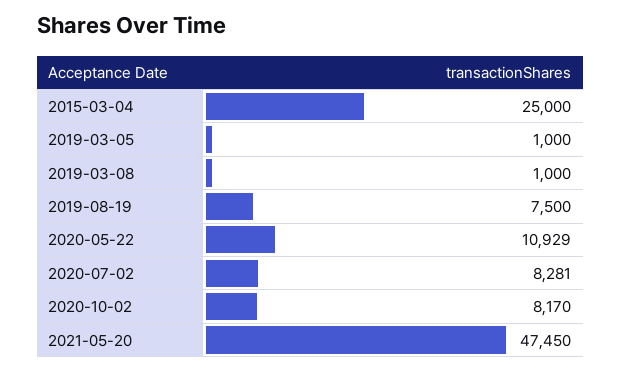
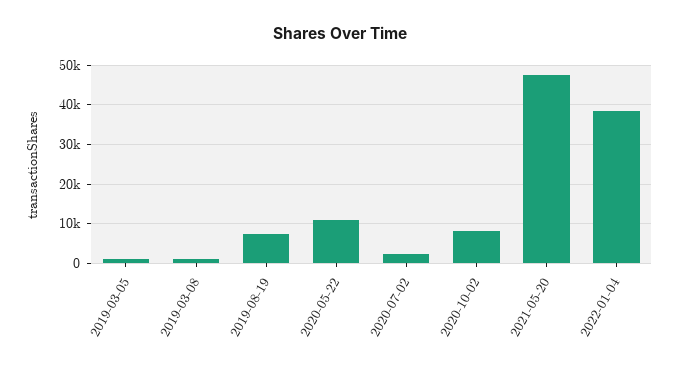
2015-03-04: 25000 -> none
2020-07-02: 8281 -> 2000
2022-01-04: none -> 38000

